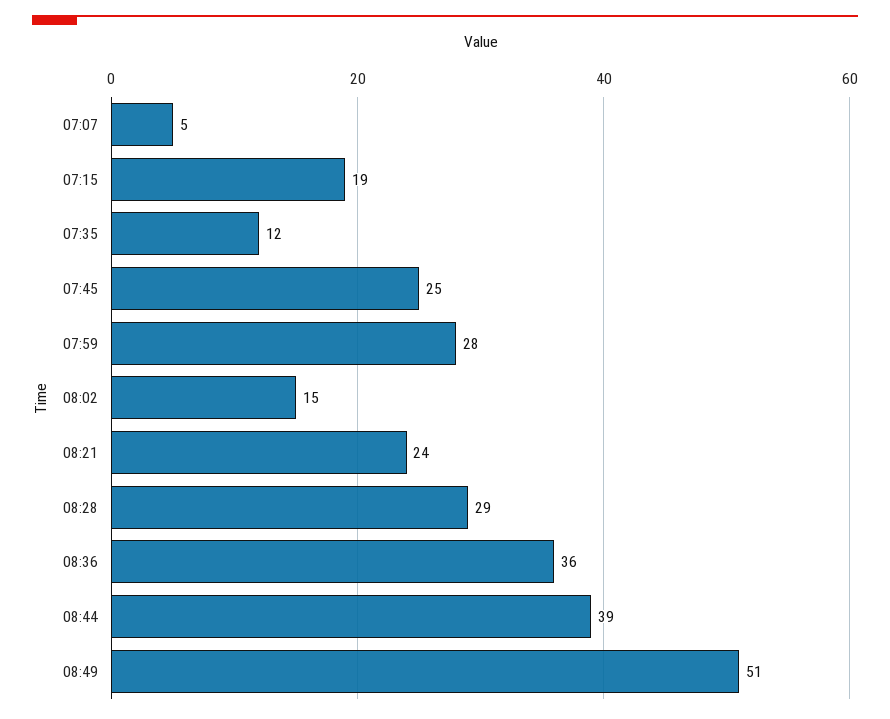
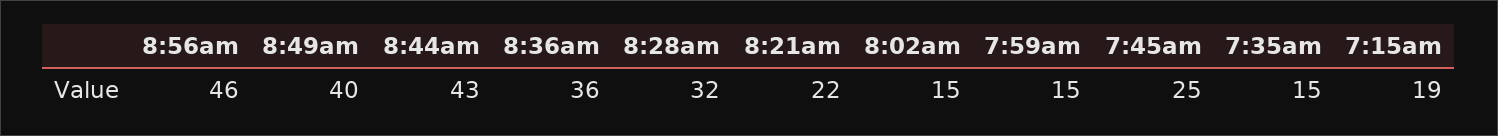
07:07: 5 -> none
07:35: 12 -> 15
07:59: 28 -> 15
08:21: 24 -> 22
08:28: 29 -> 32
08:44: 39 -> 43
08:49: 51 -> 40
8:56am: none -> 46

